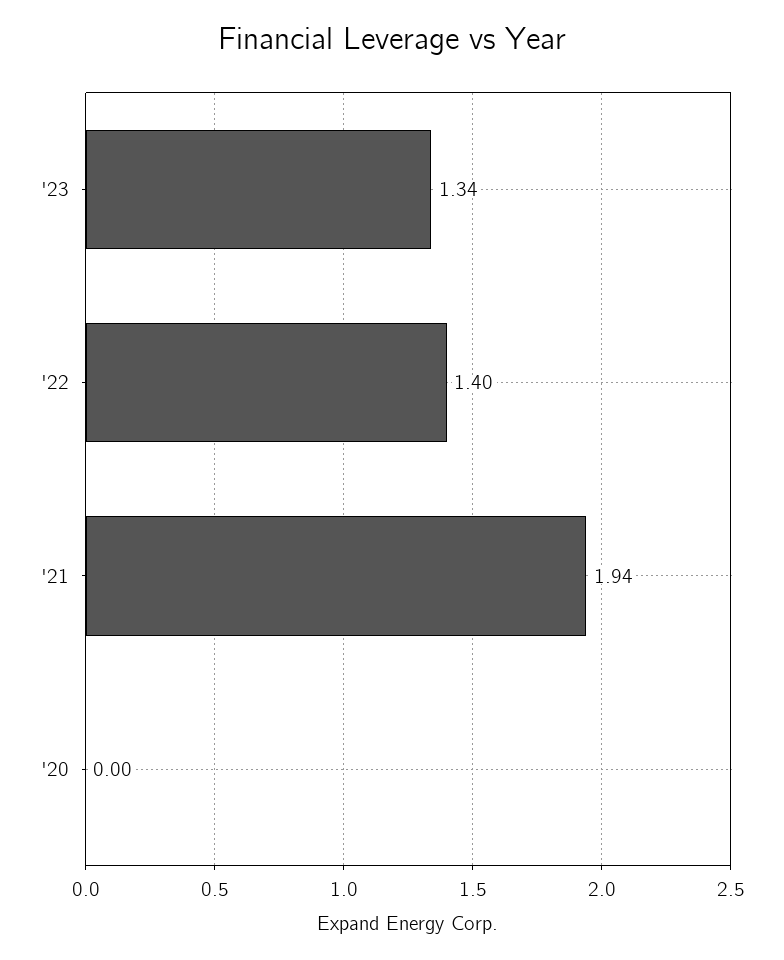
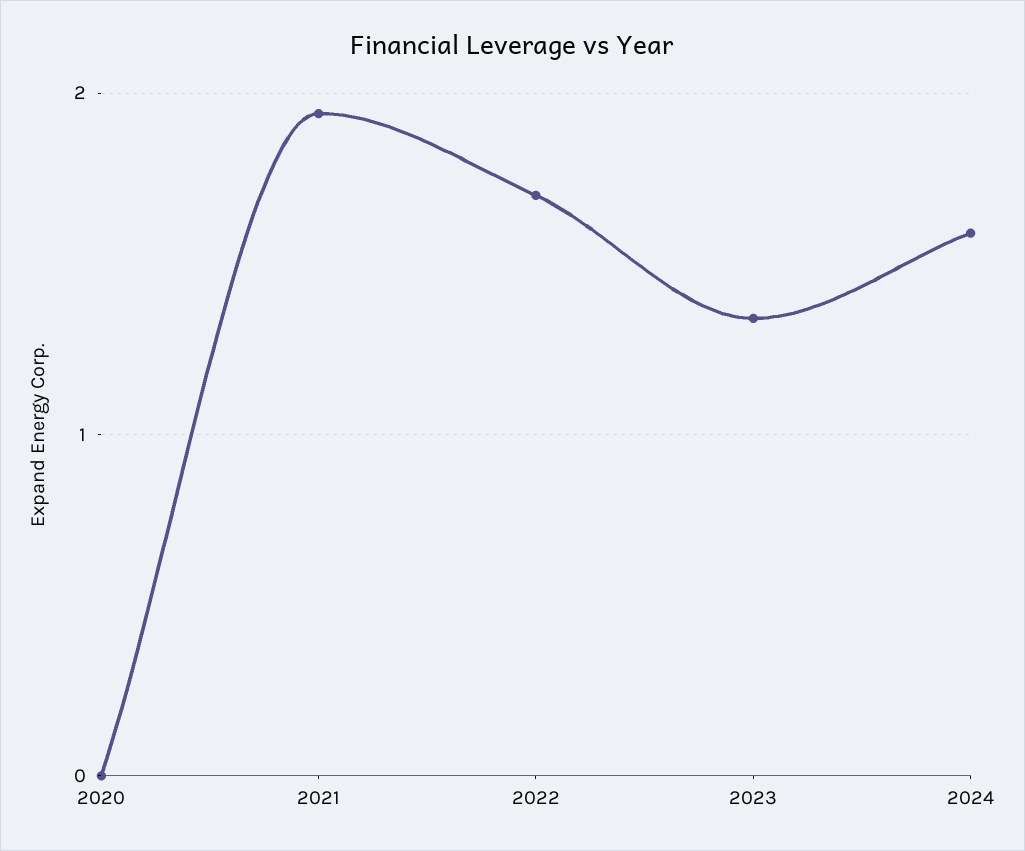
'22: 1.4 -> 1.7
2024: none -> 1.6

